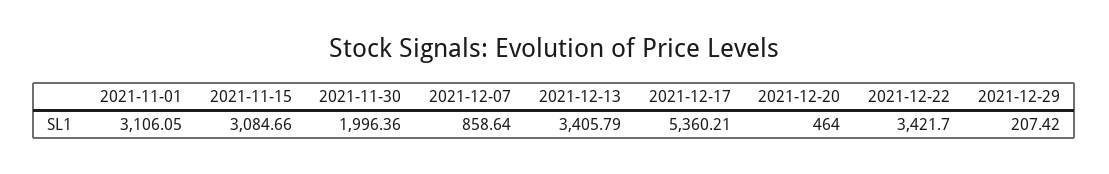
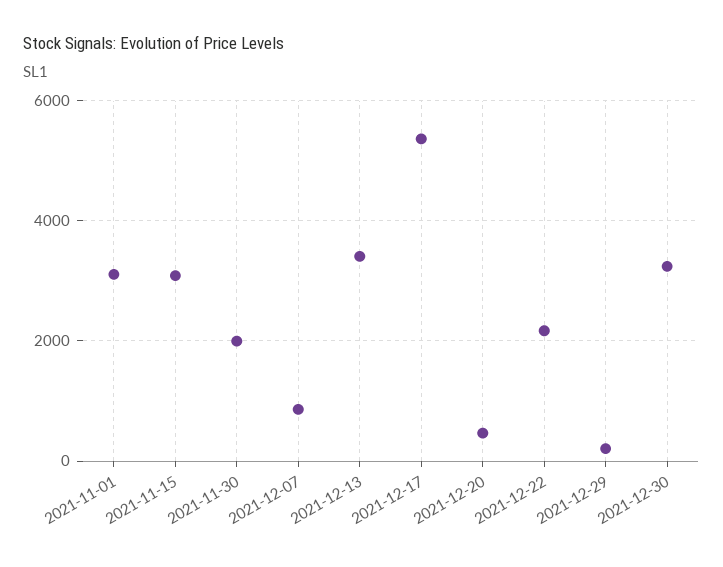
2021-12-22: 3421.7 -> 2200
2021-12-30: none -> 3200

